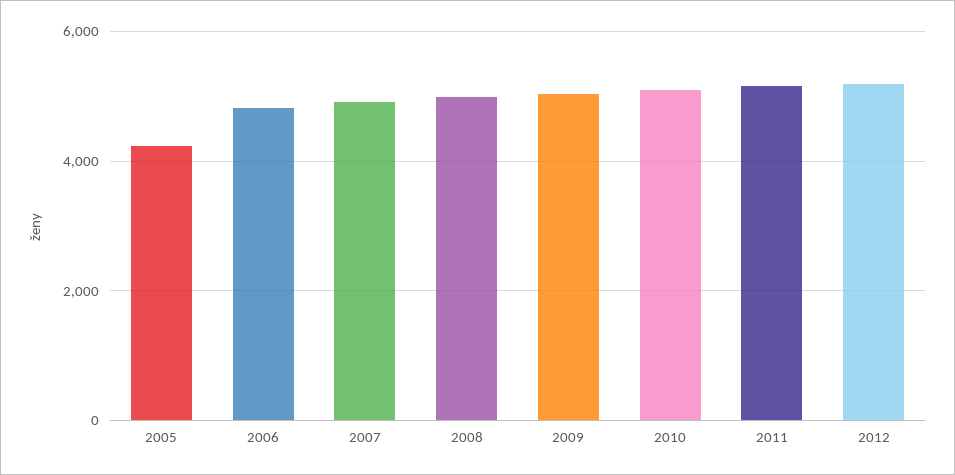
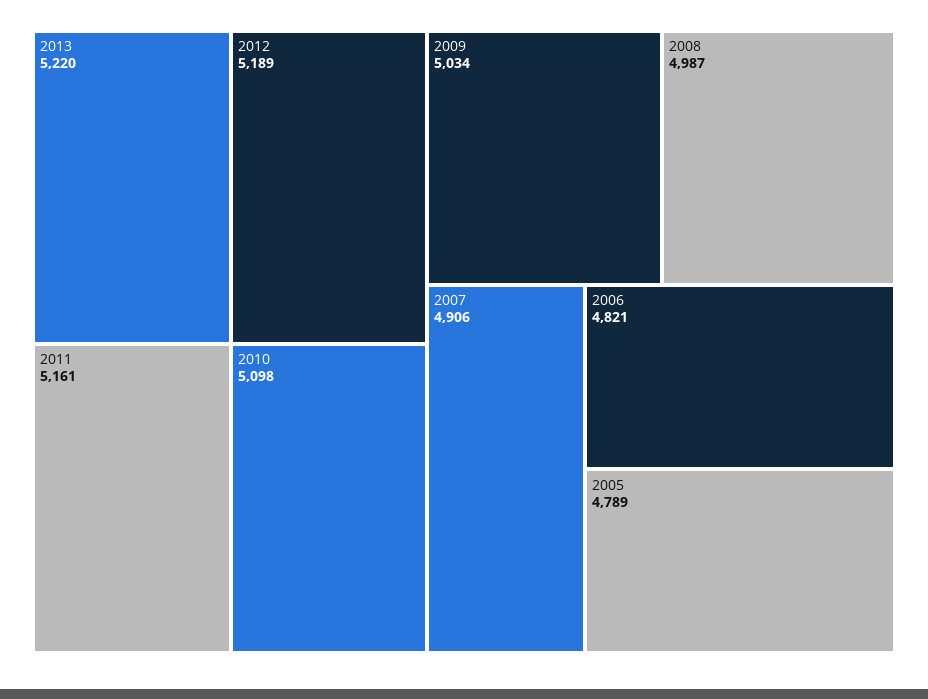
2005: 4200 -> 4789
2013: none -> 5220

